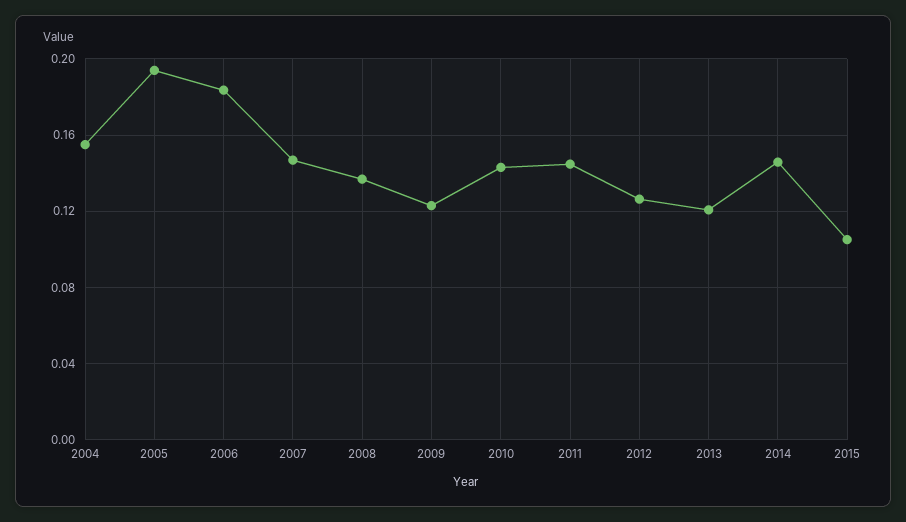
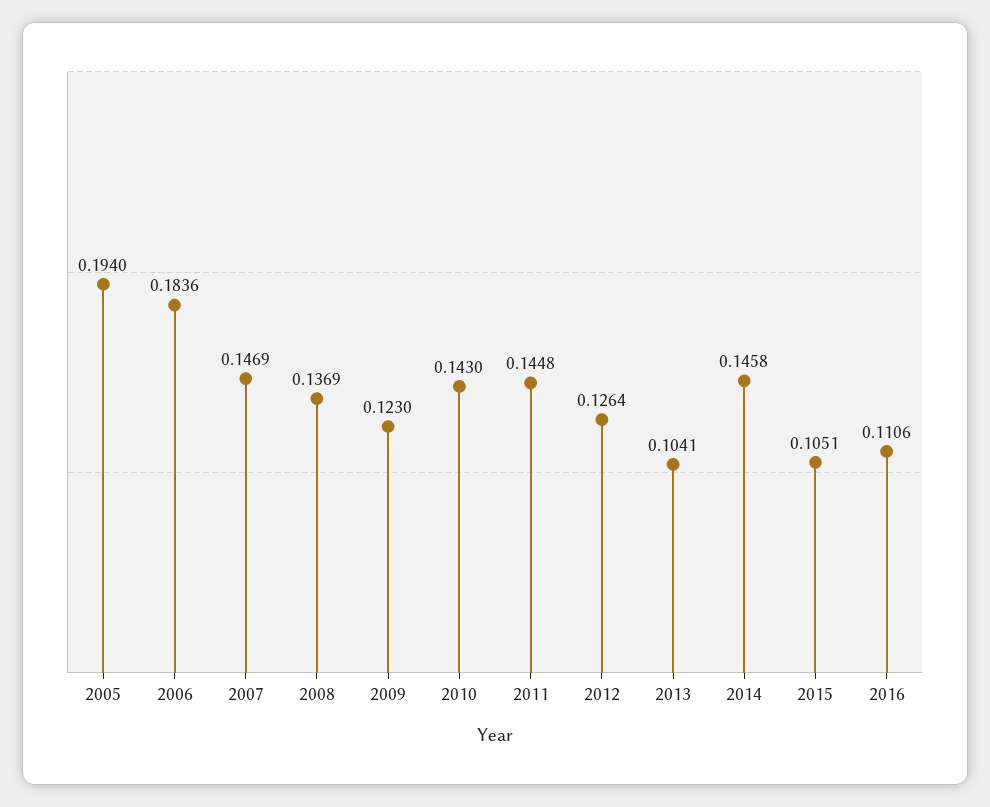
2004: 0.155 -> none
2013: 0.12 -> 0.1041
2016: none -> 0.1106

